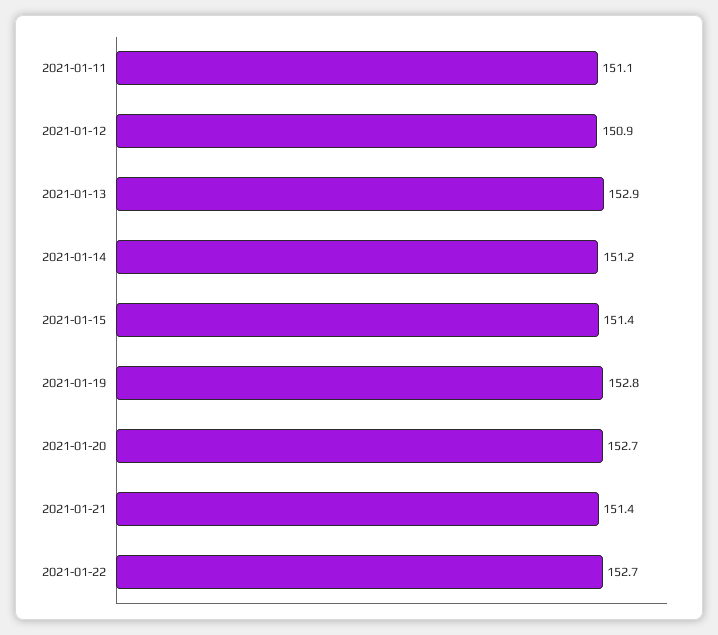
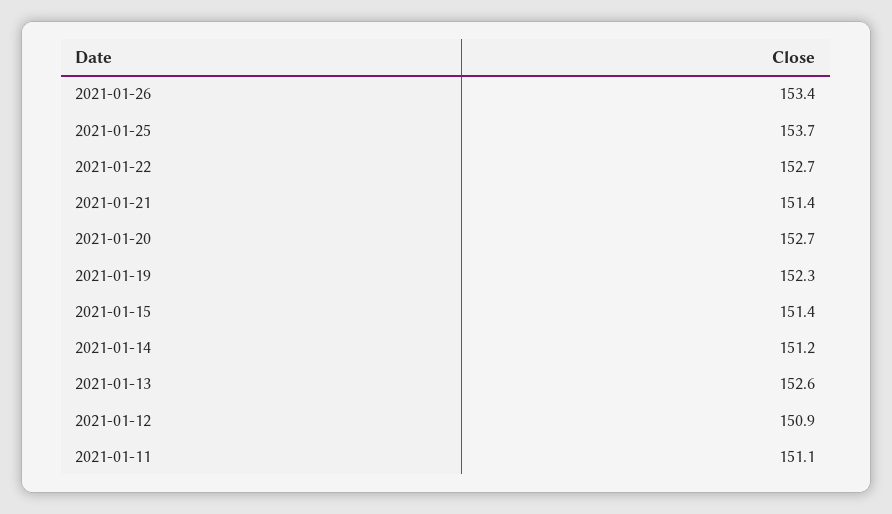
2021-01-13: 152.9 -> 152.6
2021-01-19: 152.8 -> 152.3
2021-01-26: none -> 153.4
2021-01-25: none -> 153.7

